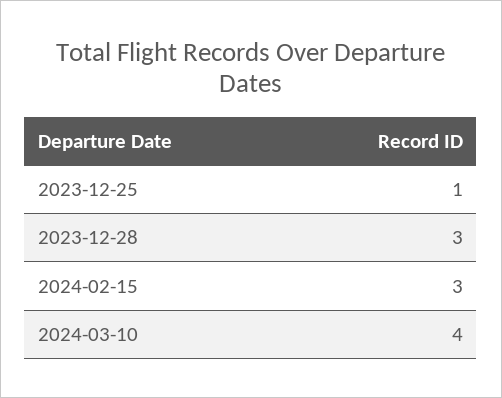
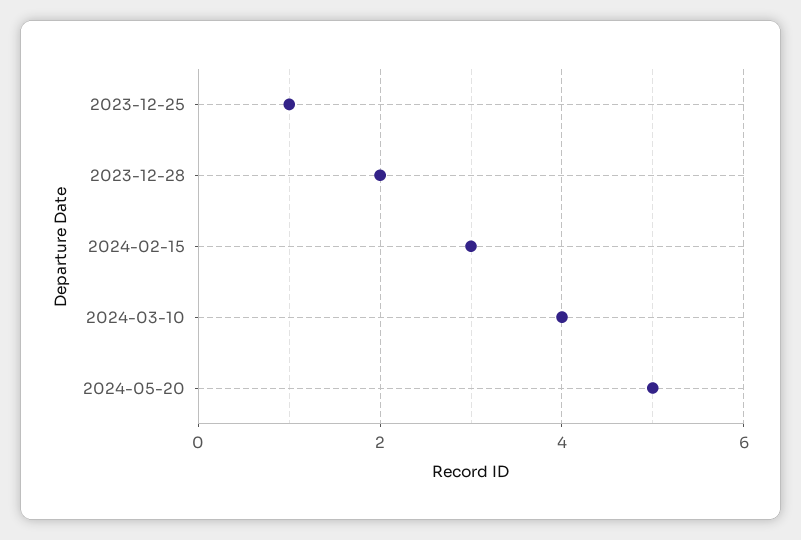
2023-12-28: 3 -> 2
2024-05-20: none -> 5

